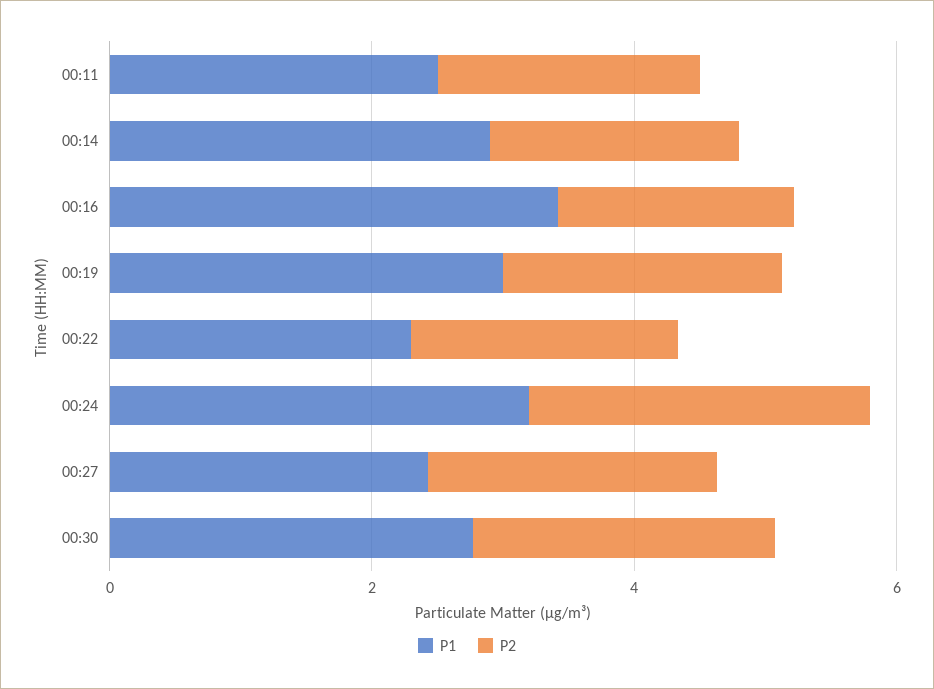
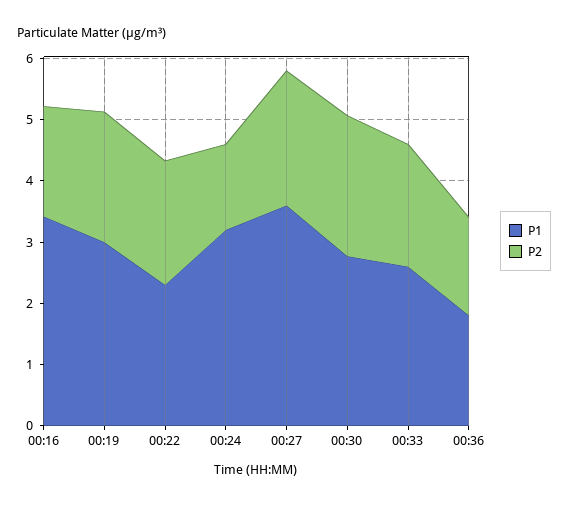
P1, 00:11: 2.5 -> none
P2, 00:11: 2 -> none
P1, 00:14: 3 -> none
P2, 00:14: 2 -> none
P2, 00:24: 2.5 -> 1.4
P1, 00:27: 2.5 -> 3.6
P1, 00:33: none -> 2.6
P2, 00:33: none -> 2
P1, 00:36: none -> 1.8
P2, 00:36: none -> 1.6

